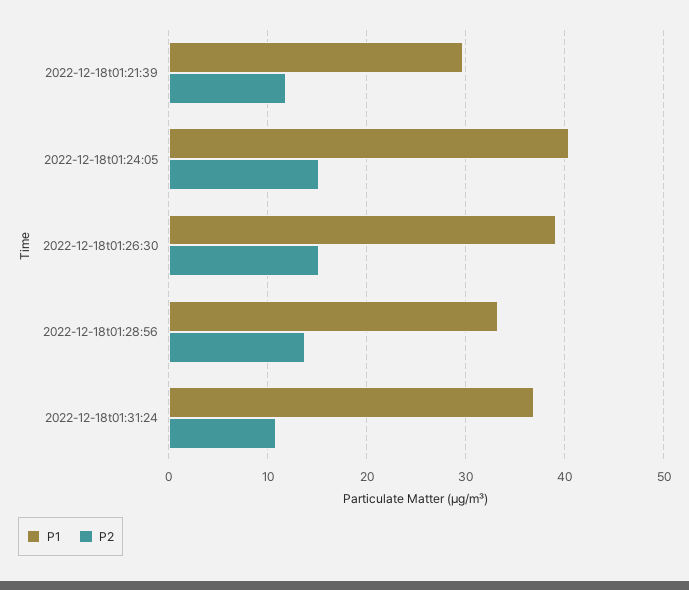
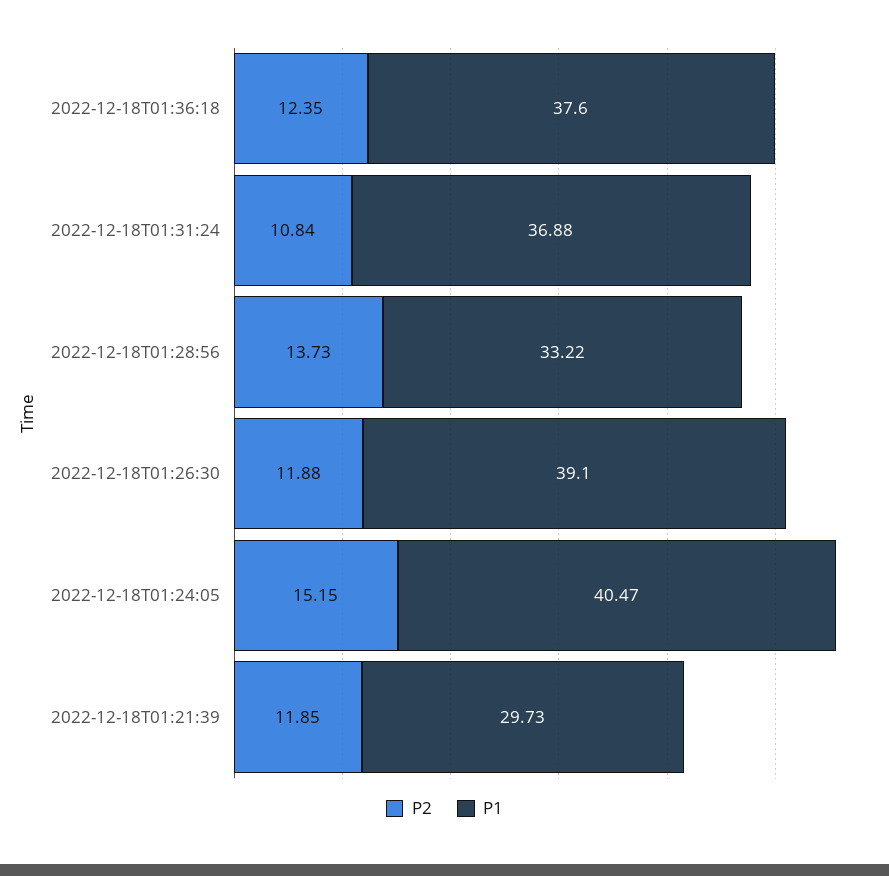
P2, 2022-12-18t01:26:30: 15 -> 11.88
P2, 2022-12-18T01:36:18: none -> 12.35
P1, 2022-12-18T01:36:18: none -> 37.6

